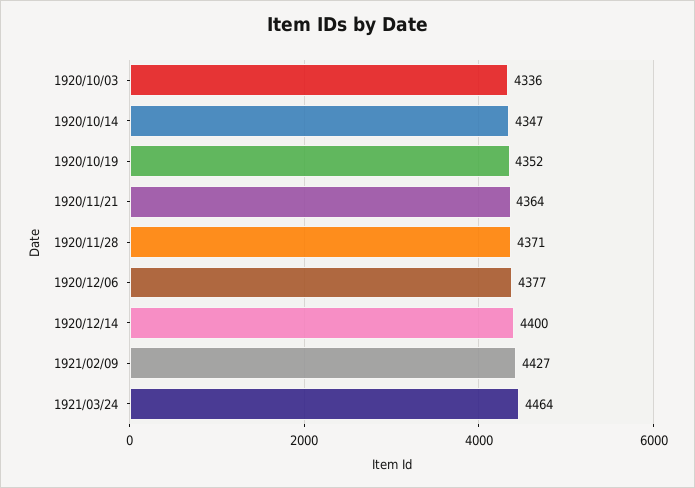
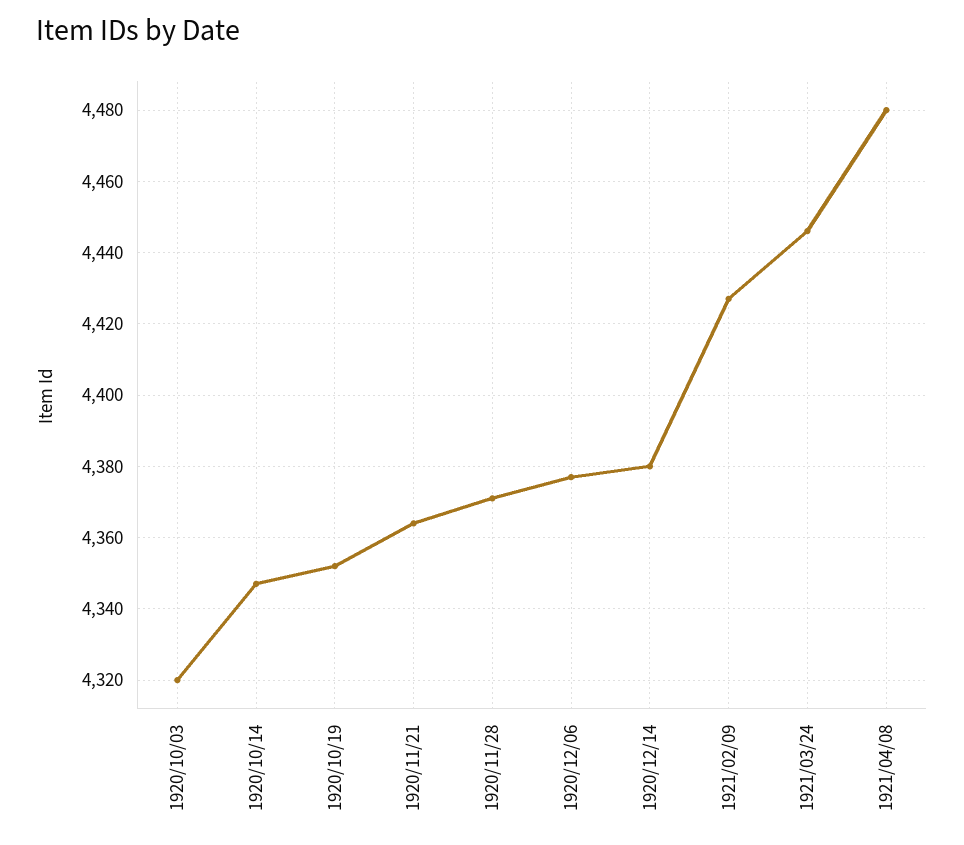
1920/10/03: 4336 -> 4320
1920/12/14: 4400 -> 4380
1921/03/24: 4464 -> 4445
1921/04/08: none -> 4480

